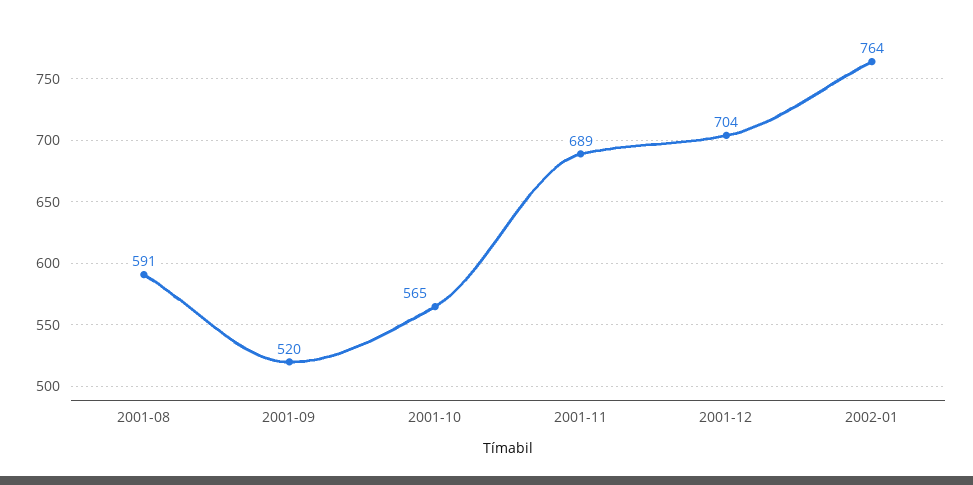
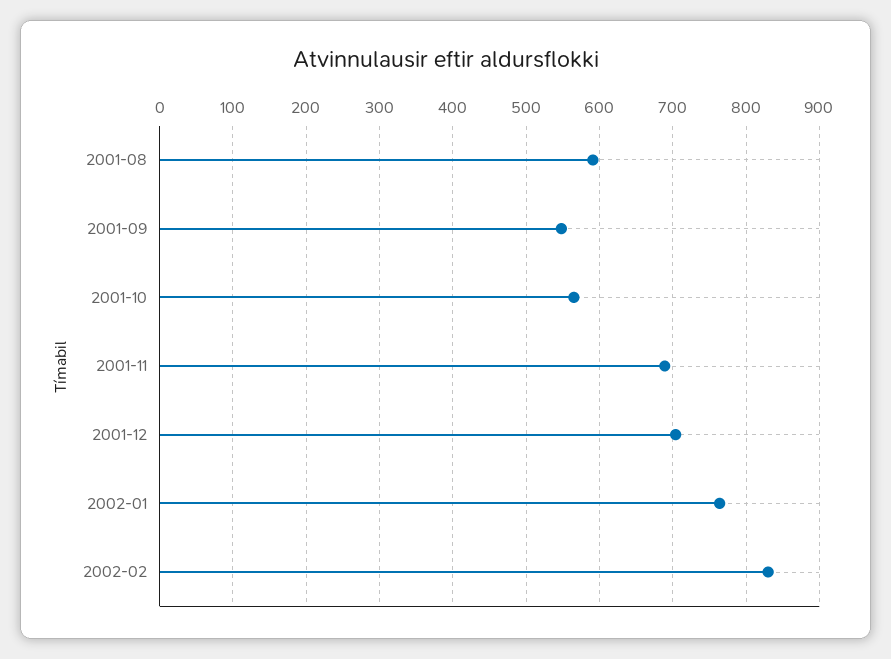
2001-09: 520 -> 550
2002-02: none -> 830

